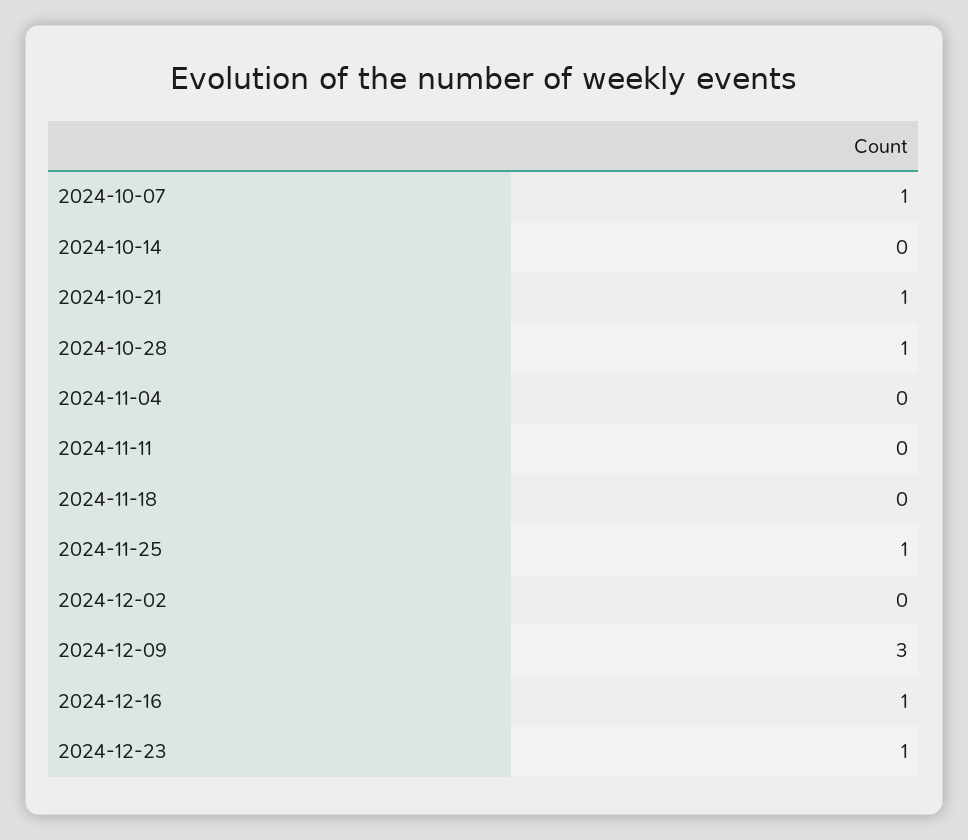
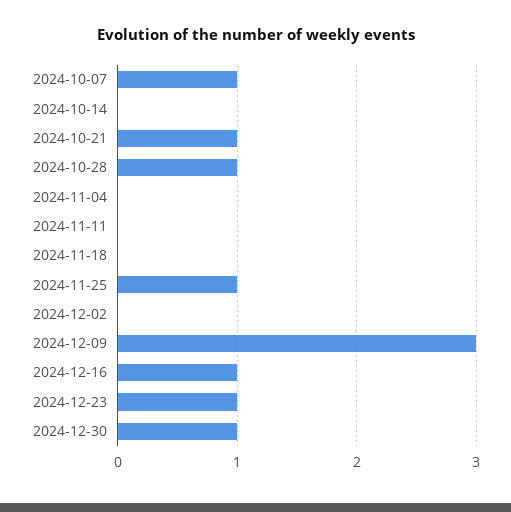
2024-12-30: none -> 1

